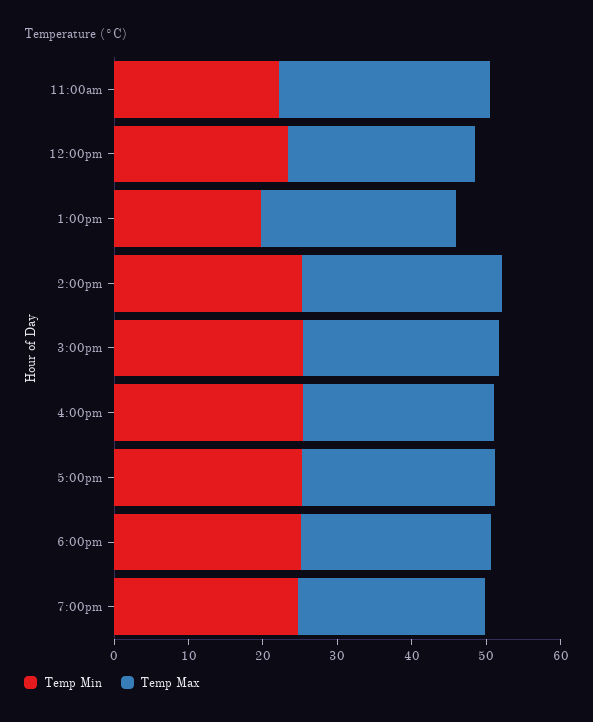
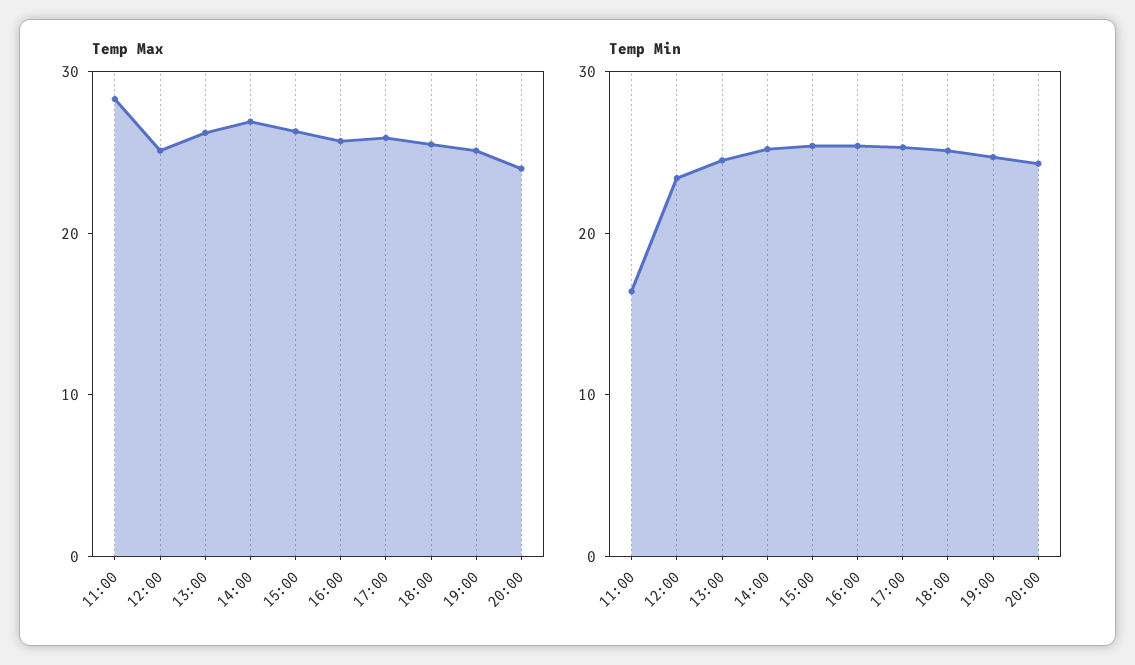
Temp Min, 11:00am: 22 -> 16
Temp Min, 1:00pm: 20 -> 24
Temp Max, 20:00: none -> 24
Temp Min, 20:00: none -> 24

